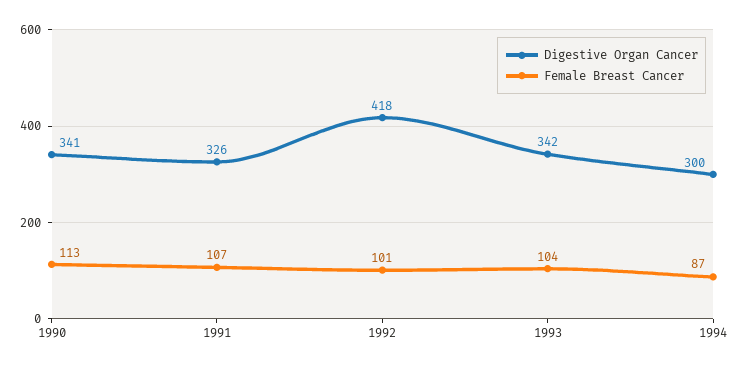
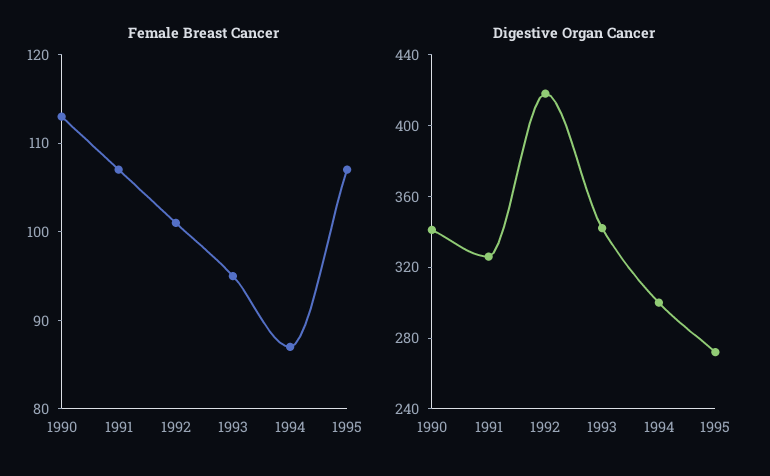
Female Breast Cancer, 1993: 104 -> 95
Female Breast Cancer, 1995: none -> 107
Digestive Organ Cancer, 1995: none -> 270

